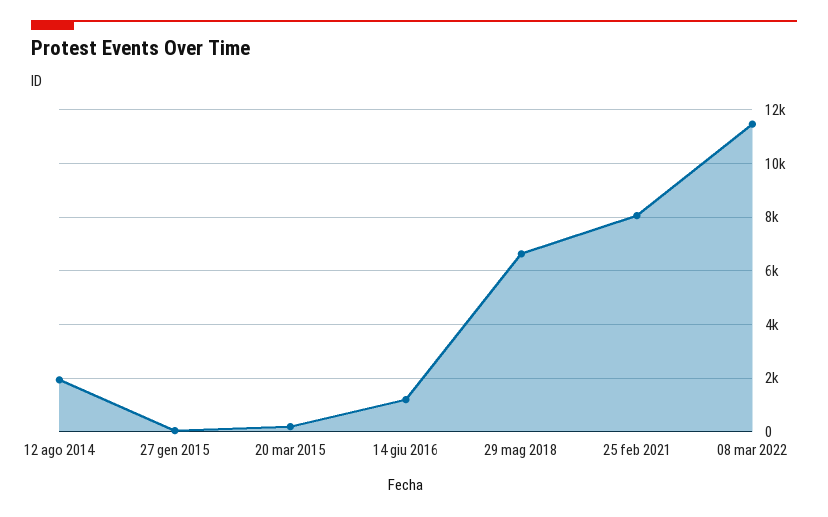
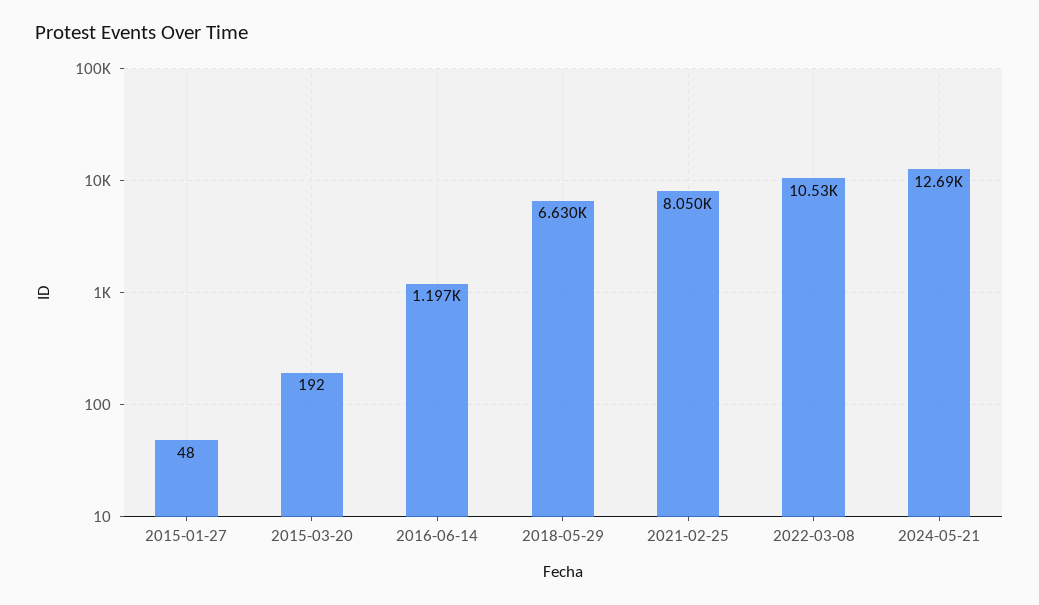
12 ago 2014: 2000 -> none
08 mar 2022: 11500 -> 10530
2024-05-21: none -> 12690

